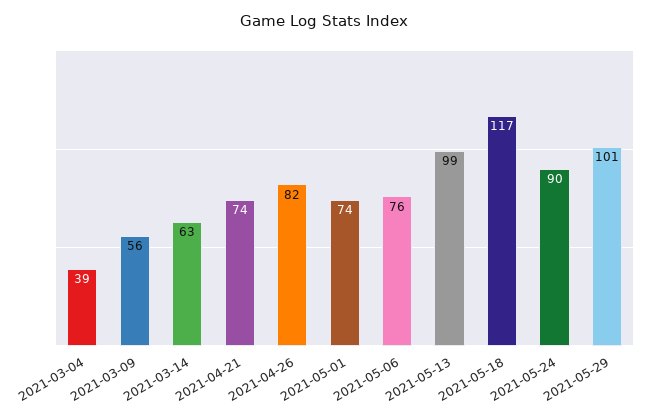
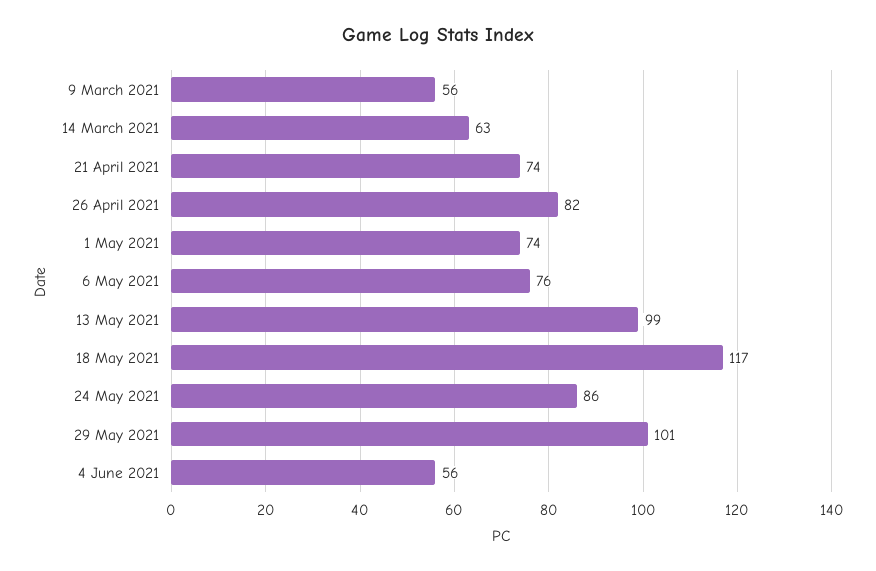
2021-03-04: 39 -> none
2021-05-24: 90 -> 86
4 June 2021: none -> 56

